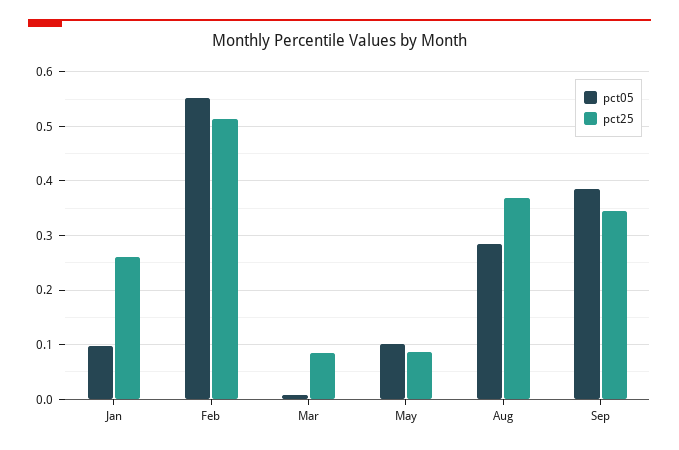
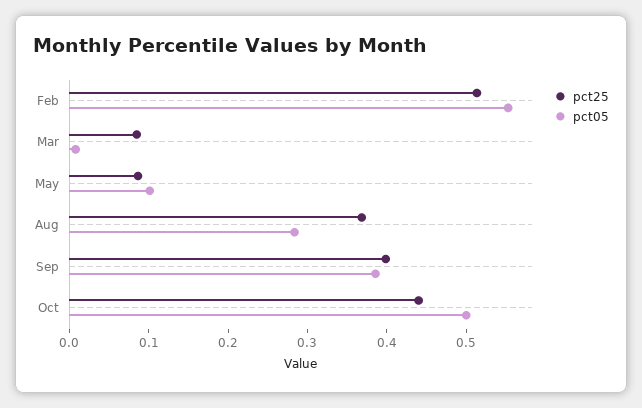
pct05, Jan: 0.1 -> none
pct25, Jan: 0.26 -> none
pct25, Sep: 0.34 -> 0.4
pct25, Oct: none -> 0.44
pct05, Oct: none -> 0.5

